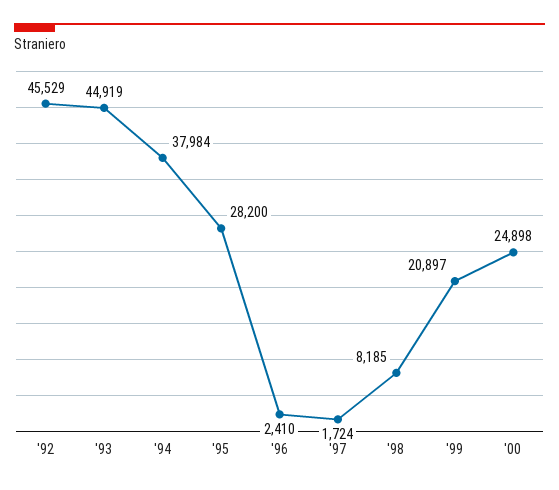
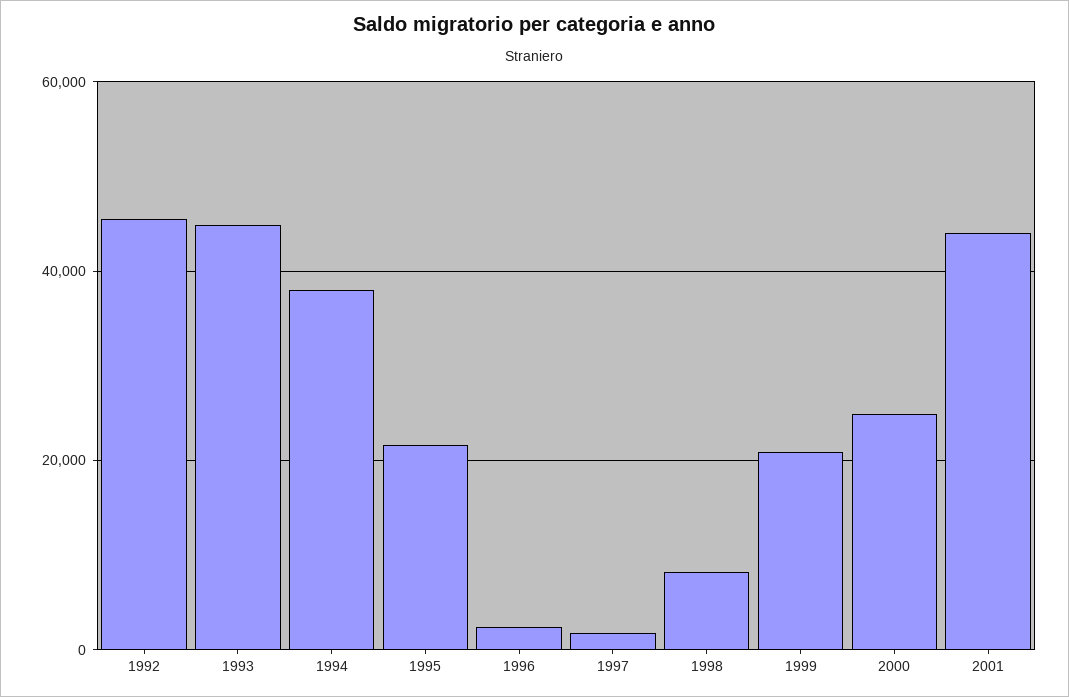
'95: 28200 -> 22000
2001: none -> 44000

